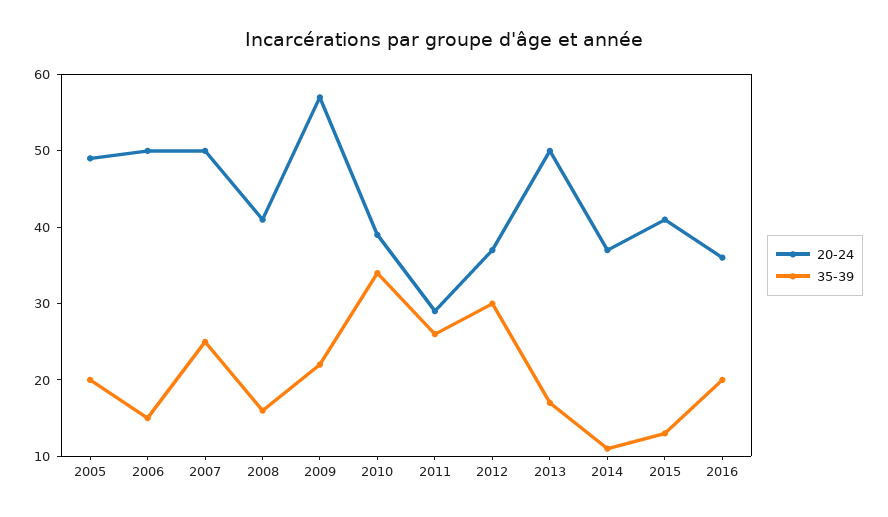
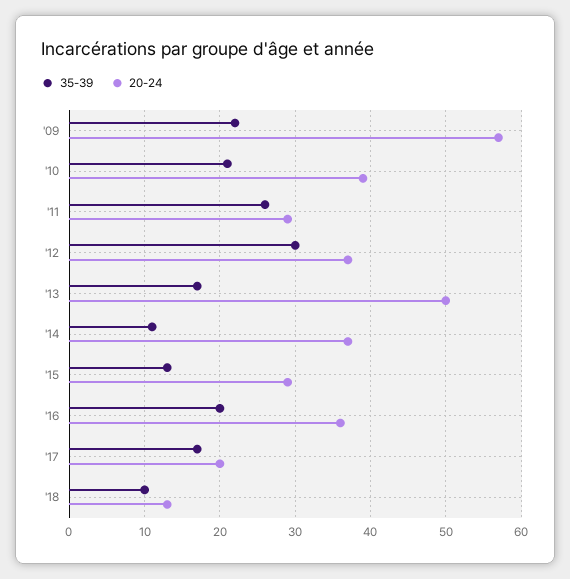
20-24, 2005: 50 -> none
35-39, 2005: 20 -> none
20-24, 2006: 50 -> none
35-39, 2006: 15 -> none
20-24, 2007: 50 -> none
35-39, 2007: 25 -> none
20-24, 2008: 40 -> none
35-39, 2008: 15 -> none
35-39, 2010: 35 -> 21
20-24, 2015: 40 -> 29
35-39, '17: none -> 17
20-24, '17: none -> 20
35-39, '18: none -> 10
20-24, '18: none -> 13

